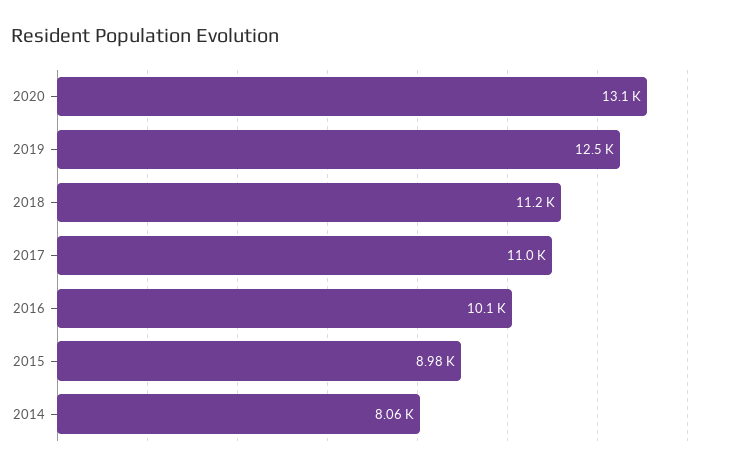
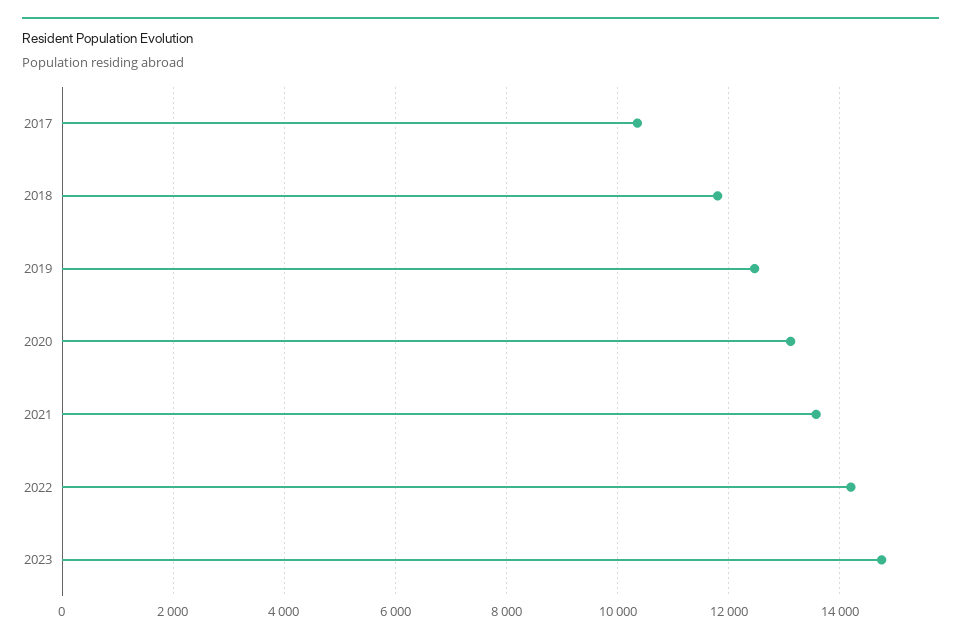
2018: 11200 -> 11800
2017: 11000 -> 10400
2016: 10100 -> none
2015: 8980 -> none
2014: 8060 -> none
2021: none -> 13600
2022: none -> 14200
2023: none -> 14800

